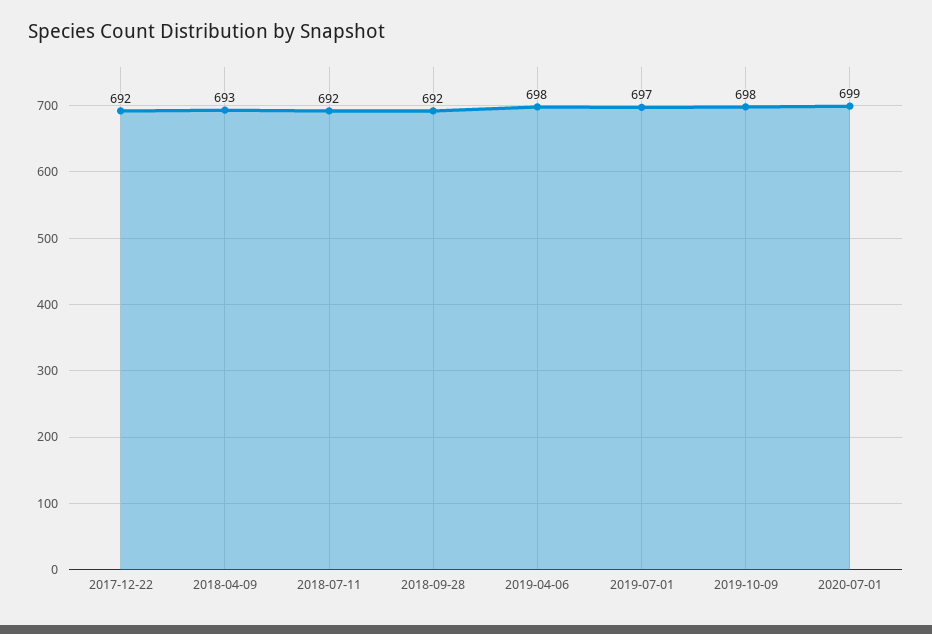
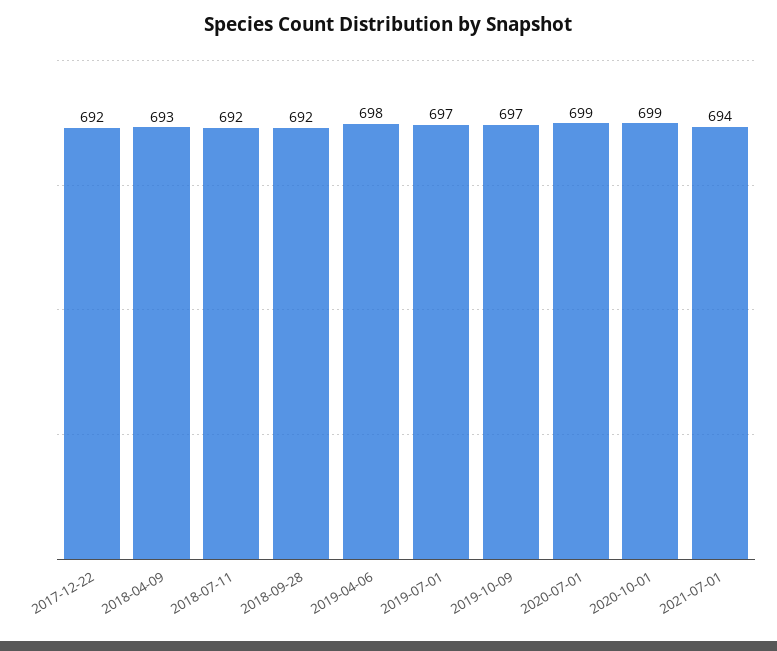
2019-10-09: 698 -> 697
2020-10-01: none -> 699
2021-07-01: none -> 694

